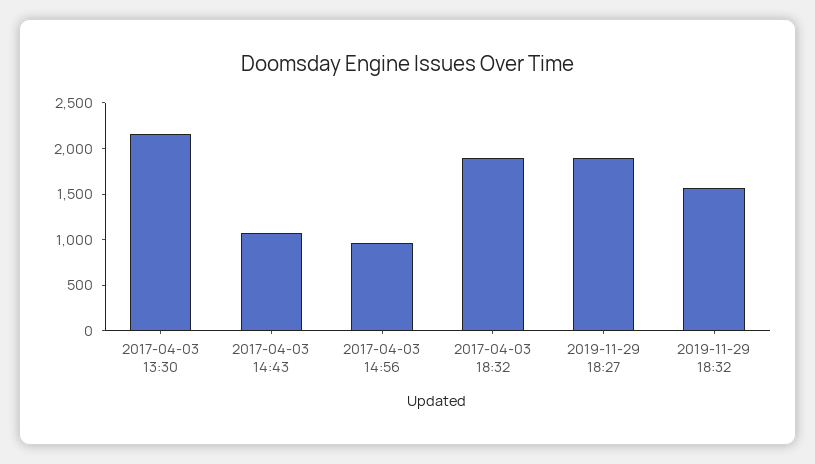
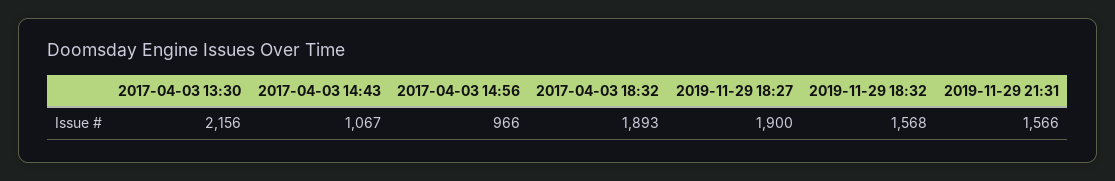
2019-11-29 21:31: none -> 1566

